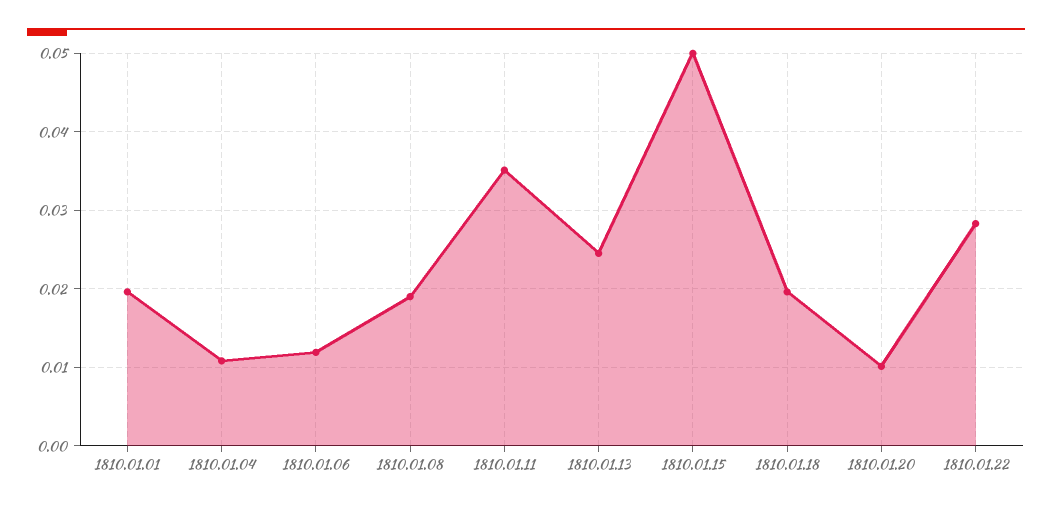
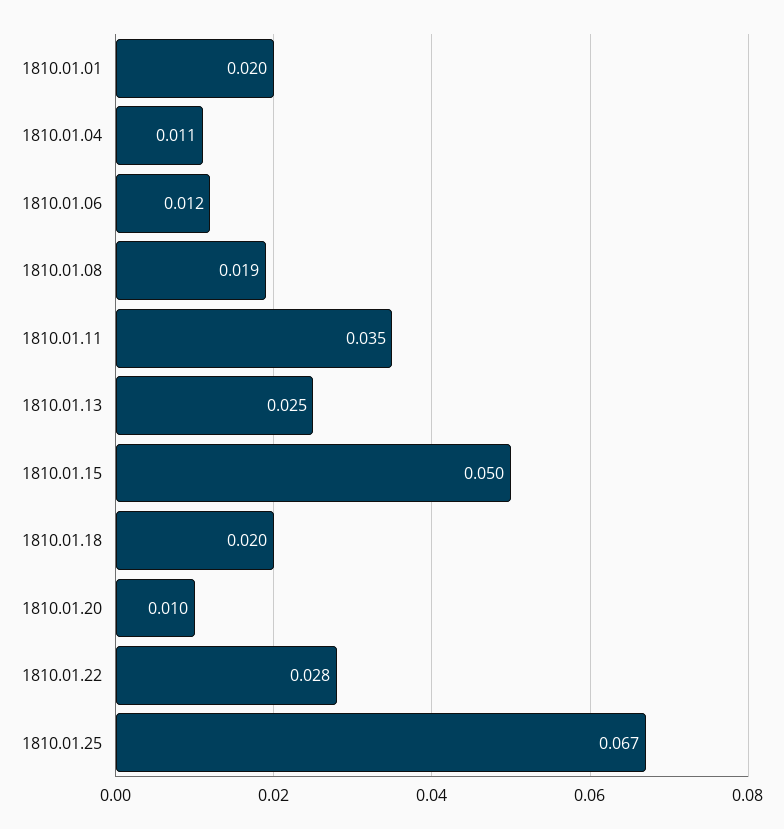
1810.01.25: none -> 0.067

